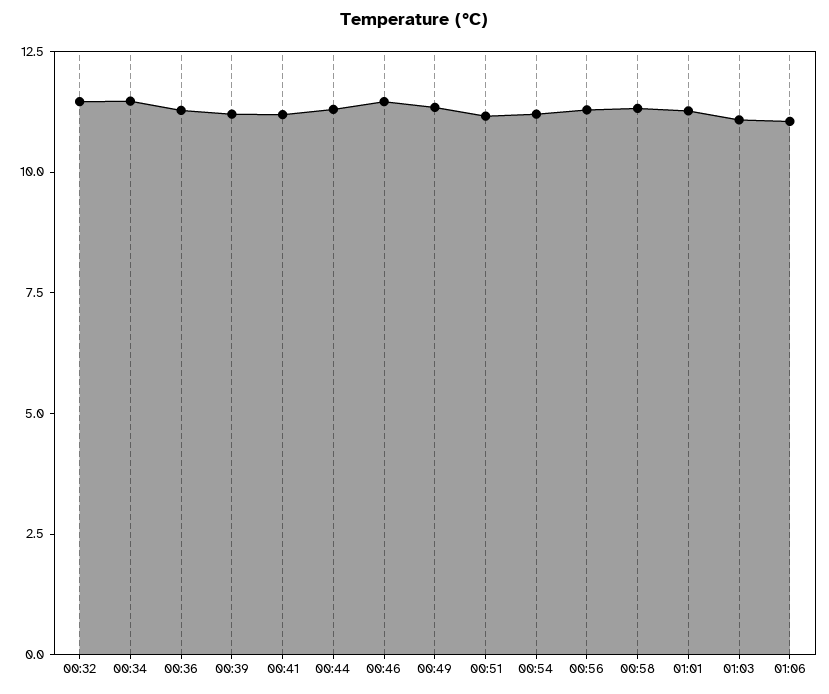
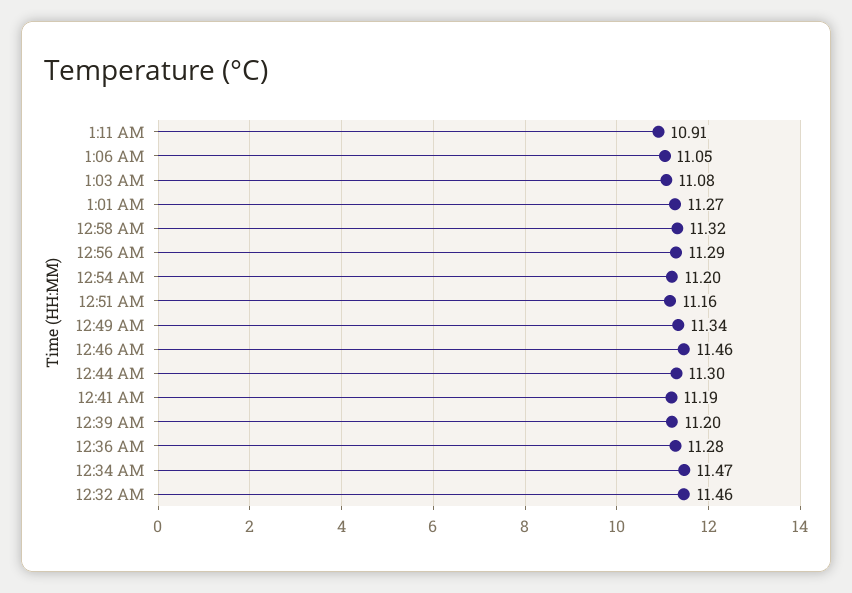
1:11 AM: none -> 10.91

